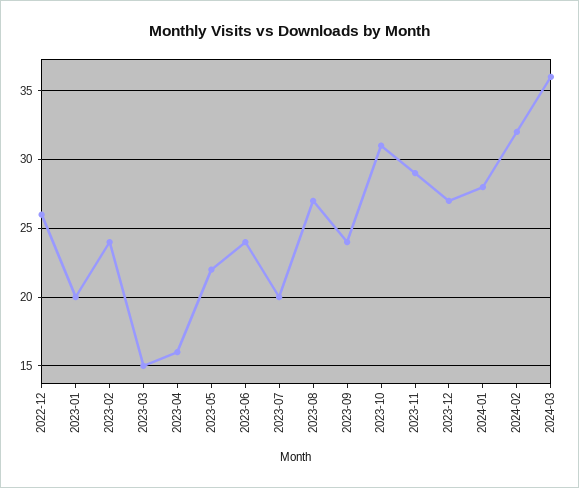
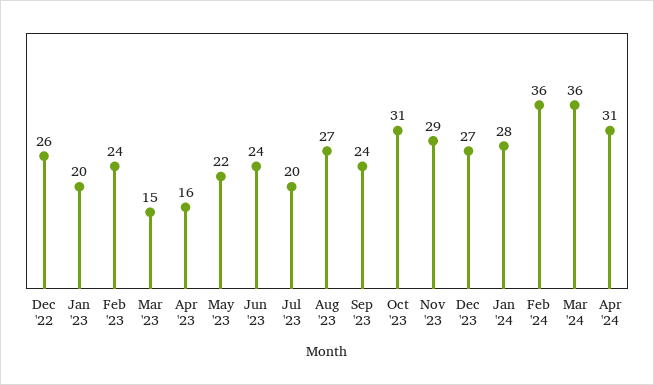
2024-02: 32 -> 36
Apr '24: none -> 31

